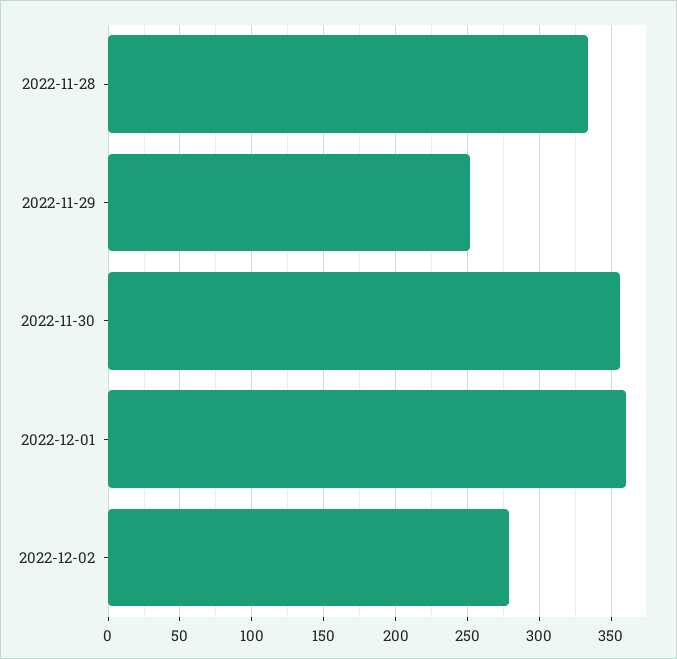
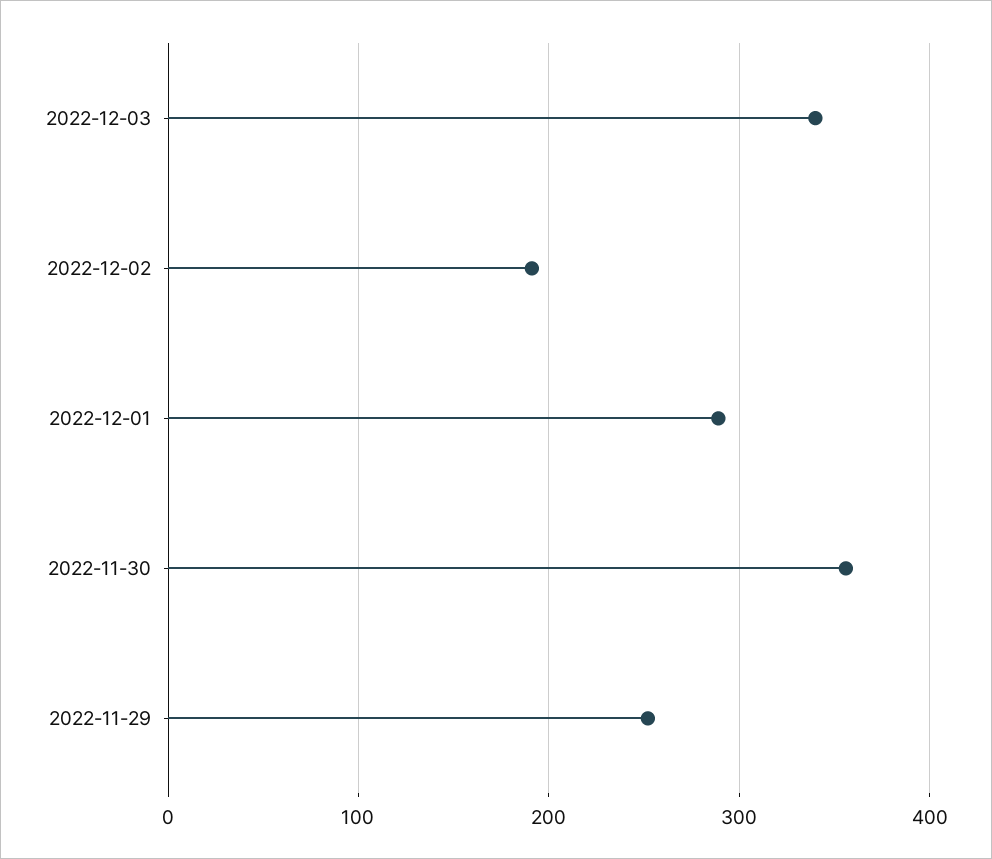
2022-11-28: 335 -> none
2022-12-01: 360 -> 290
2022-12-02: 280 -> 190
2022-12-03: none -> 340

